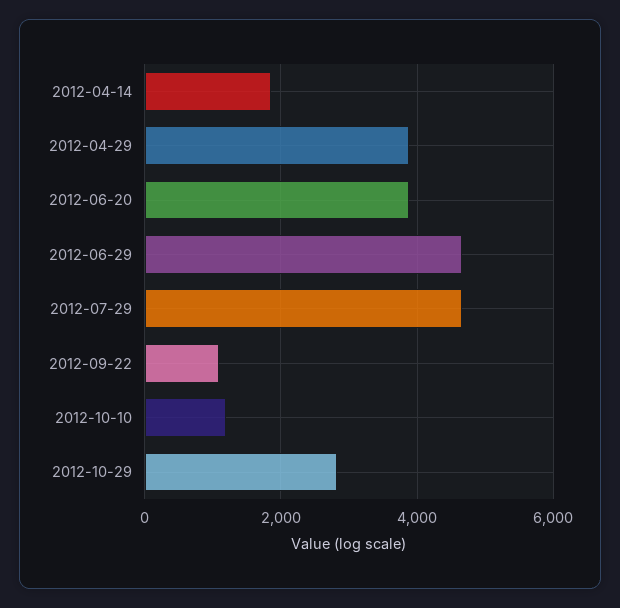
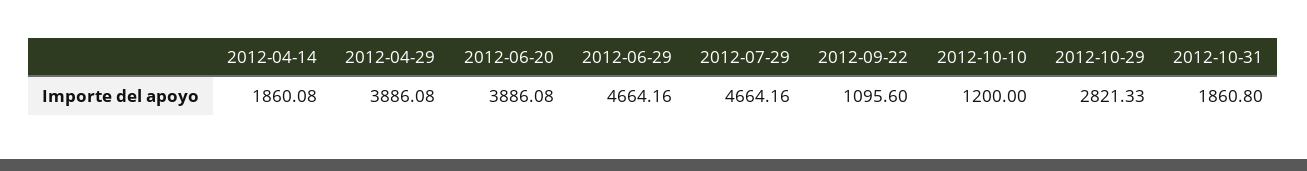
2012-10-31: none -> 1860.8

